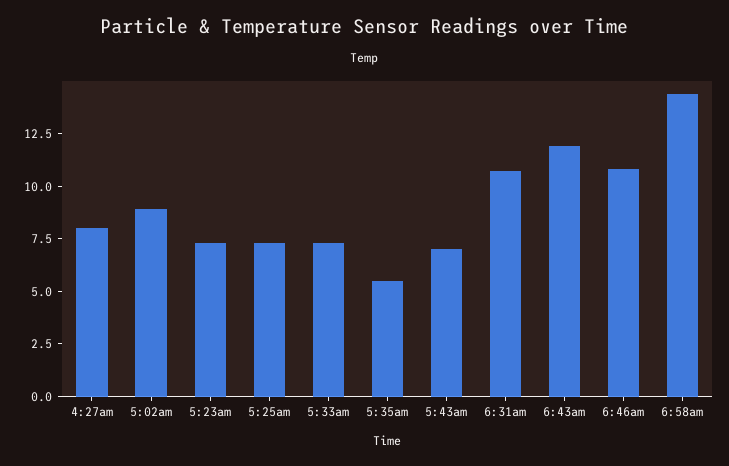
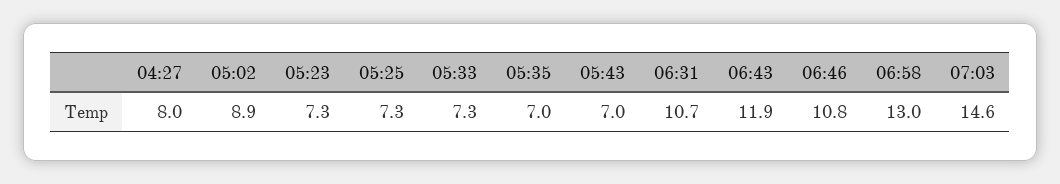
5:35am: 5.5 -> 7
6:58am: 14.5 -> 13
07:03: none -> 14.6

